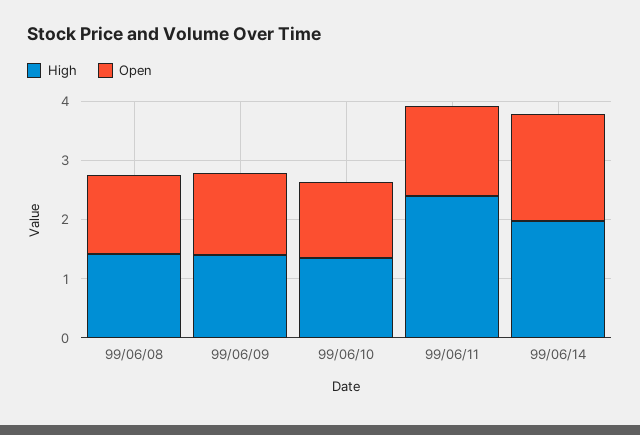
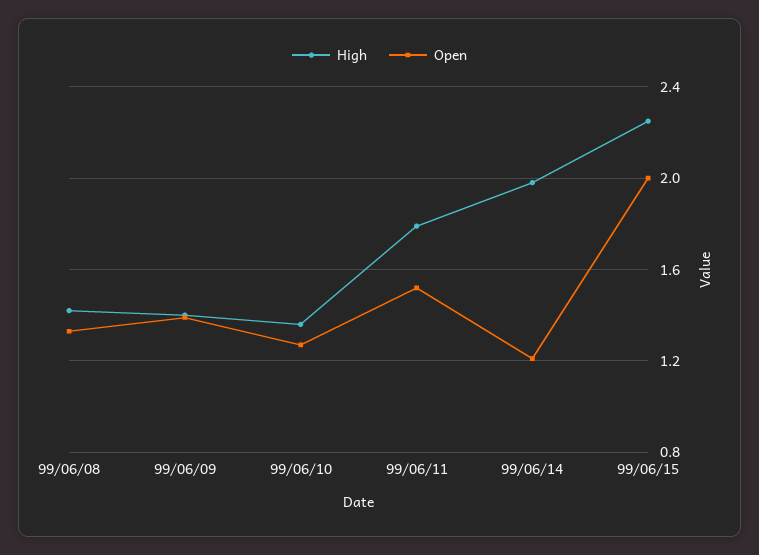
High, 99/06/11: 2.4 -> 1.8
Open, 99/06/14: 1.8 -> 1.2
High, 99/06/15: none -> 2.25
Open, 99/06/15: none -> 2

